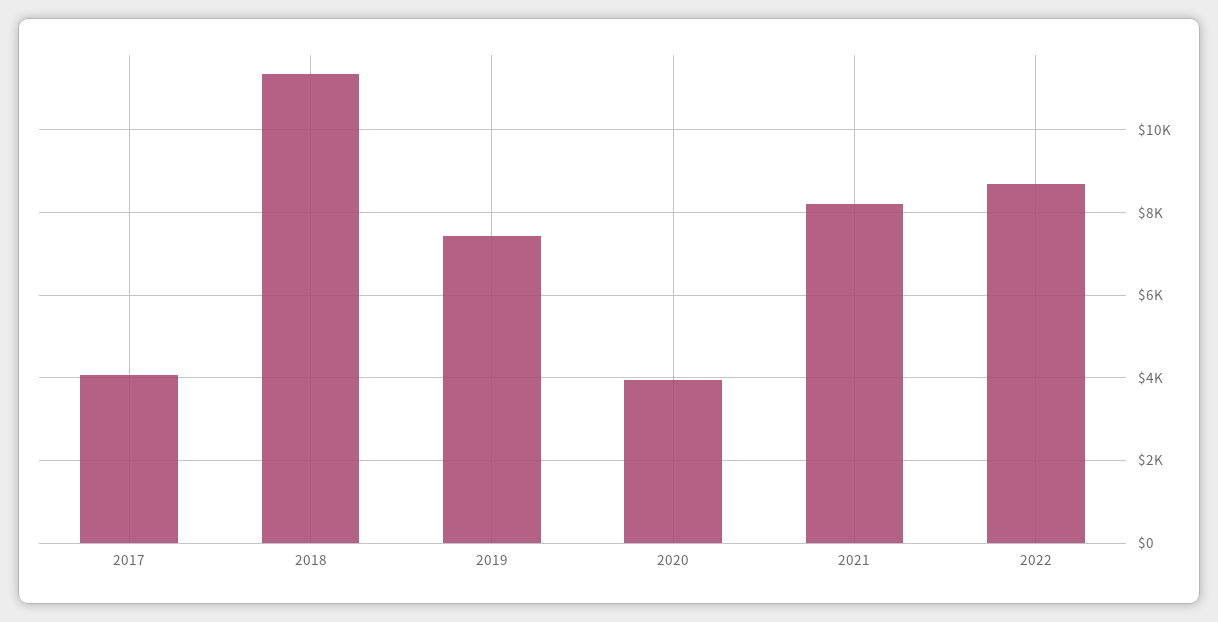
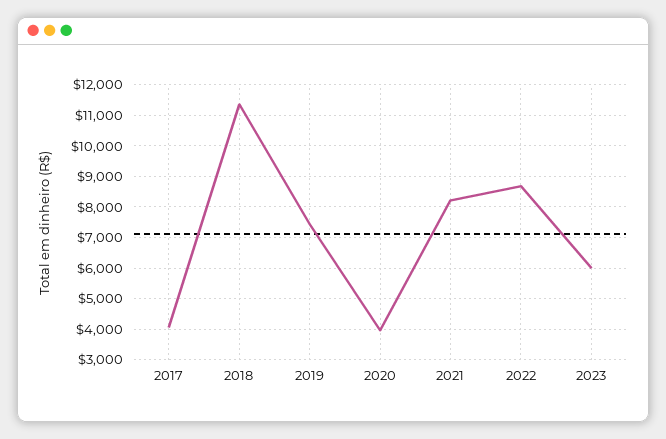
2023: none -> 6000

